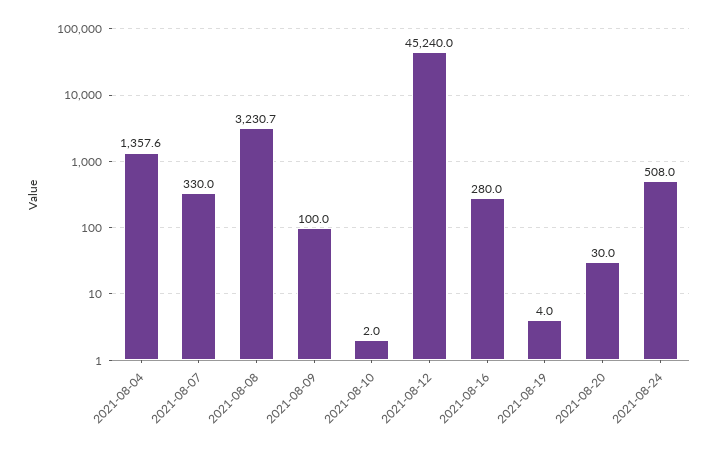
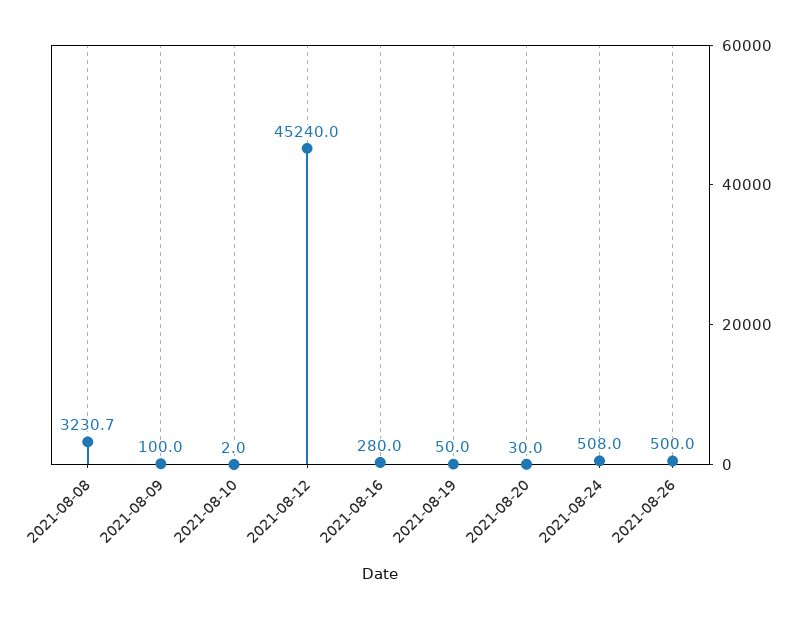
2021-08-04: 1357.6 -> none
2021-08-07: 330 -> none
2021-08-19: 4 -> 50
2021-08-26: none -> 500

